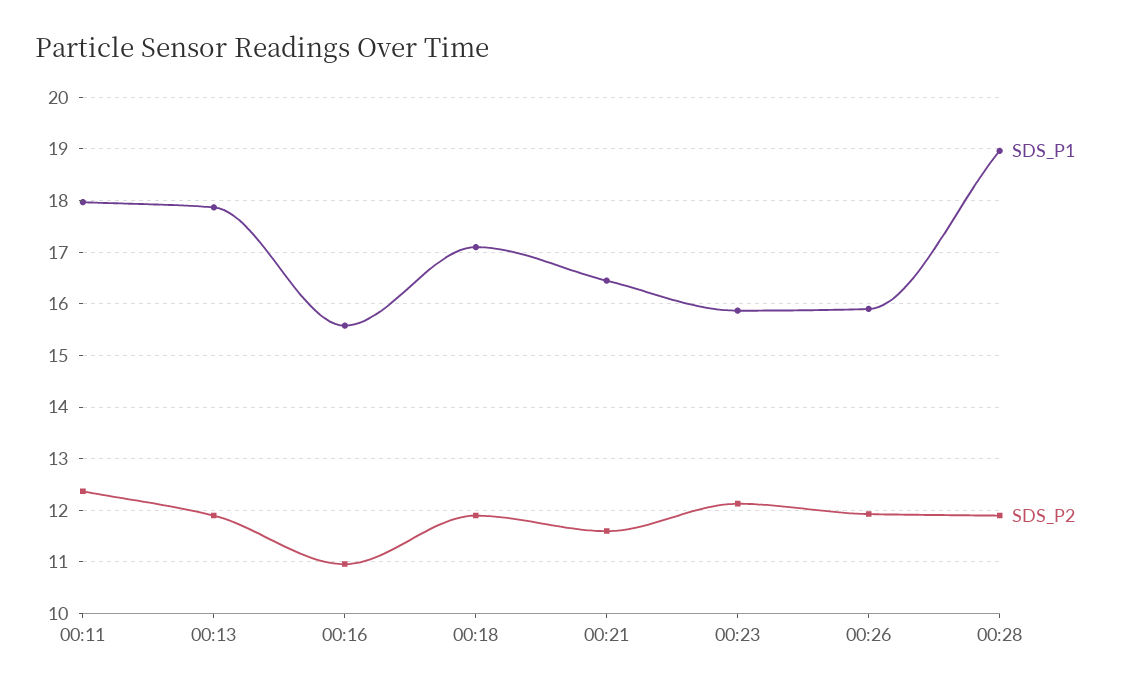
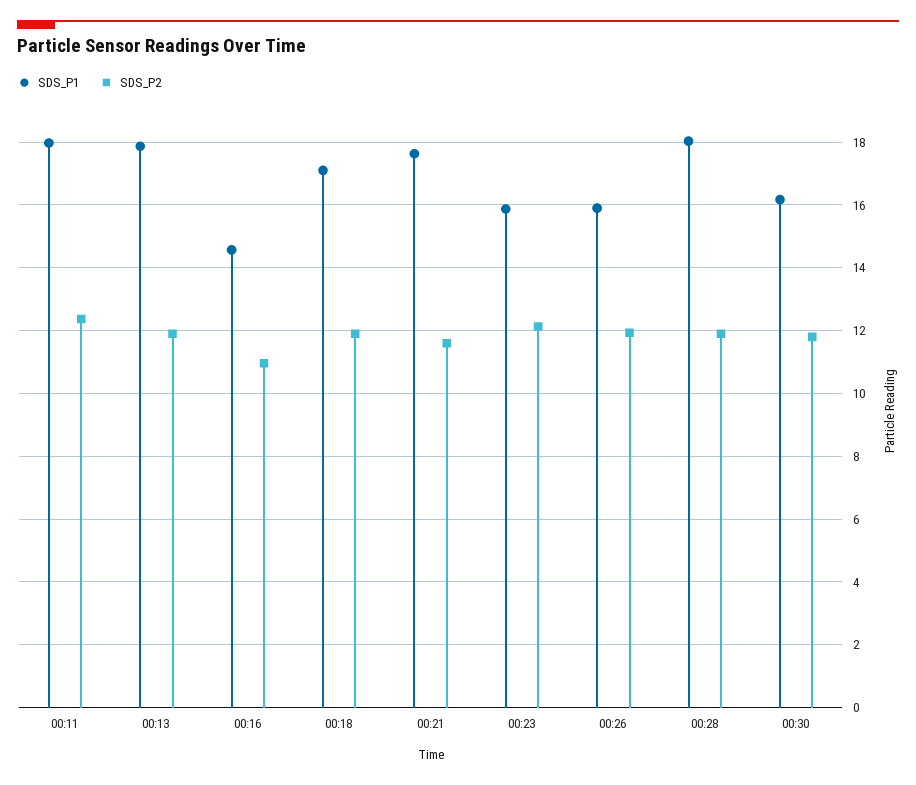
SDS_P1, 00:16: 15.6 -> 14.6
SDS_P1, 00:21: 16.4 -> 17.6
SDS_P1, 00:28: 19 -> 18
SDS_P1, 00:30: none -> 16.2
SDS_P2, 00:30: none -> 11.8

